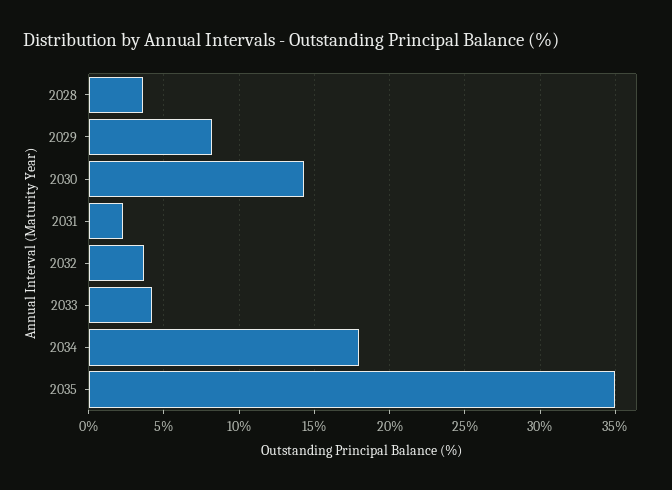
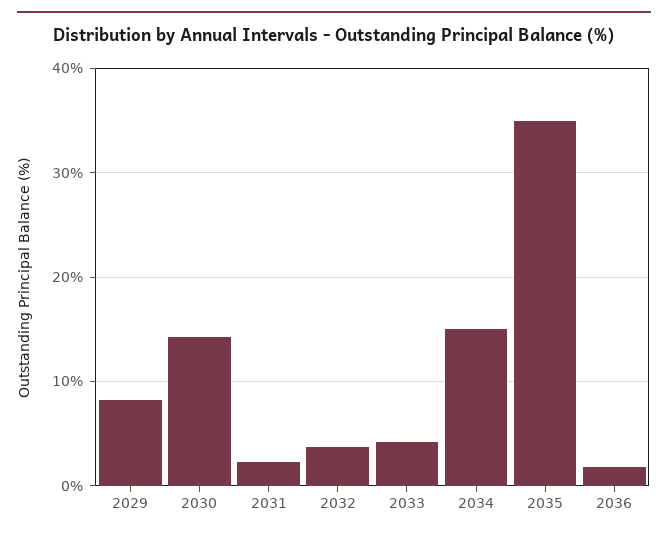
2028: 3.5 -> none
2034: 18 -> 15
2036: none -> 2

